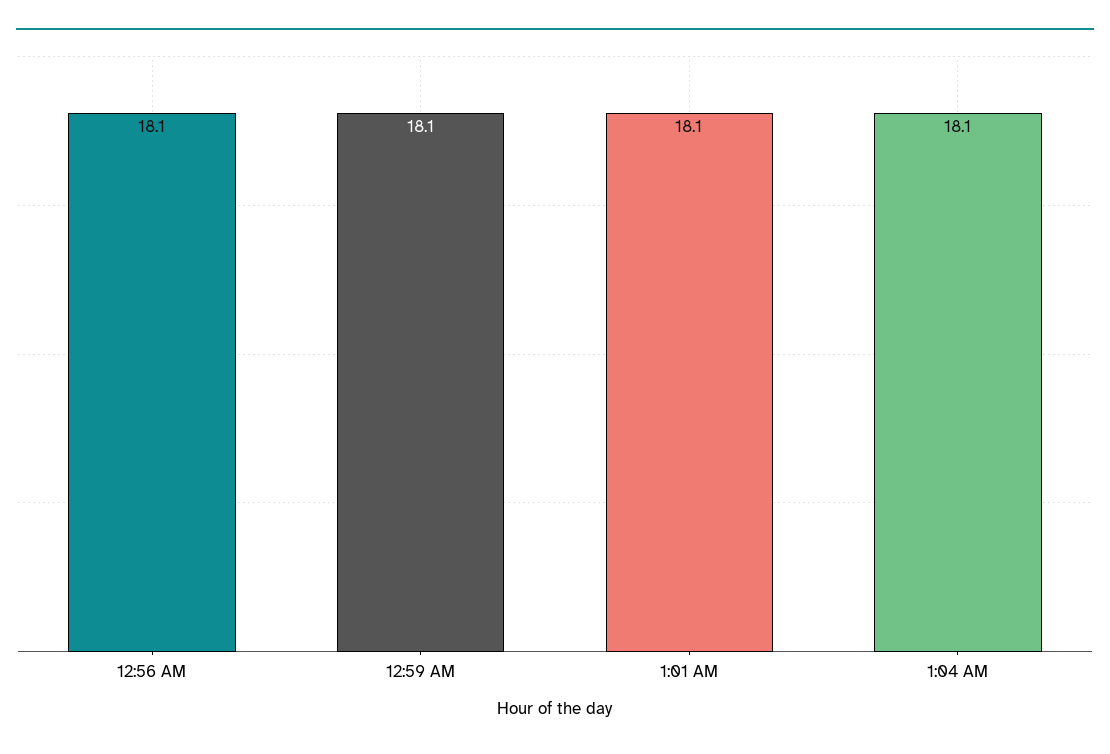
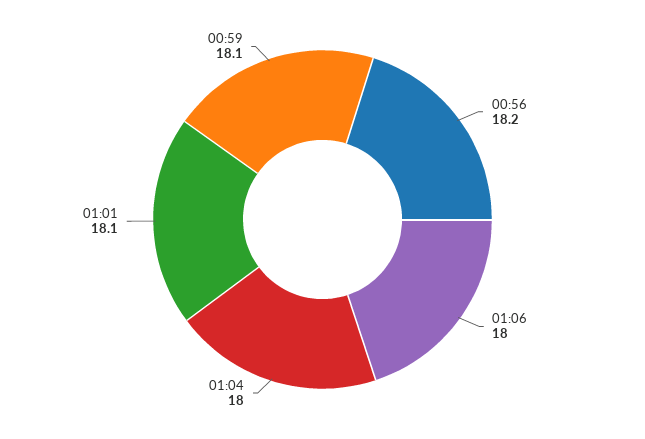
12:56 AM: 18.1 -> 18.2
1:04 AM: 18.1 -> 18
01:06: none -> 18

